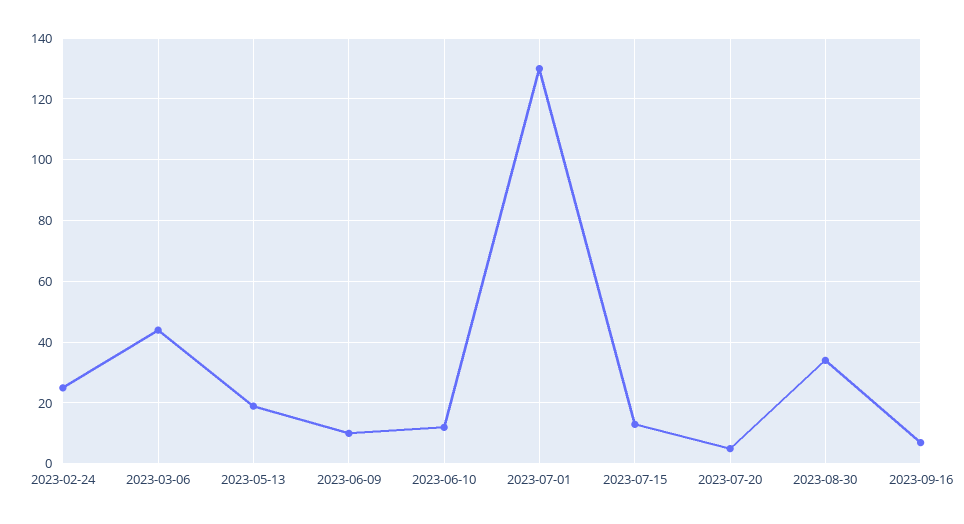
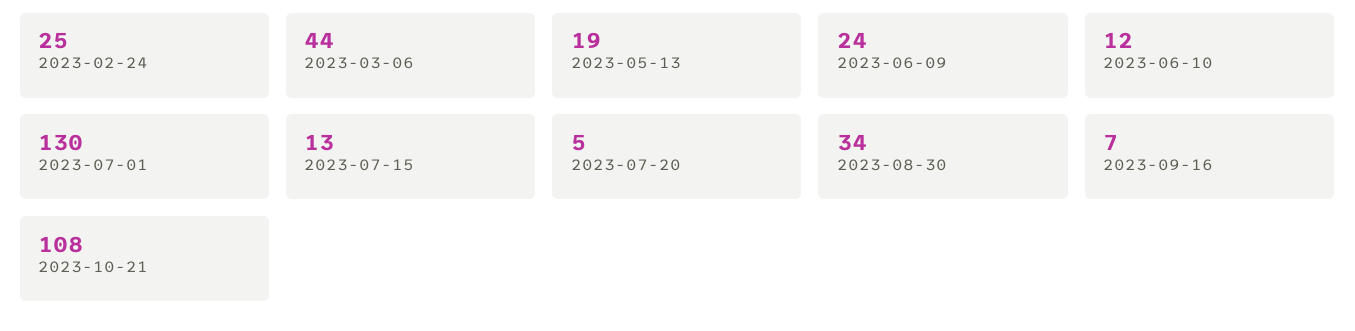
2023-06-09: 10 -> 24
2023-10-21: none -> 108

